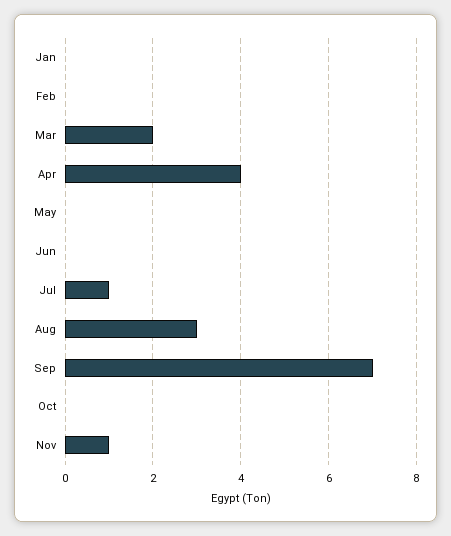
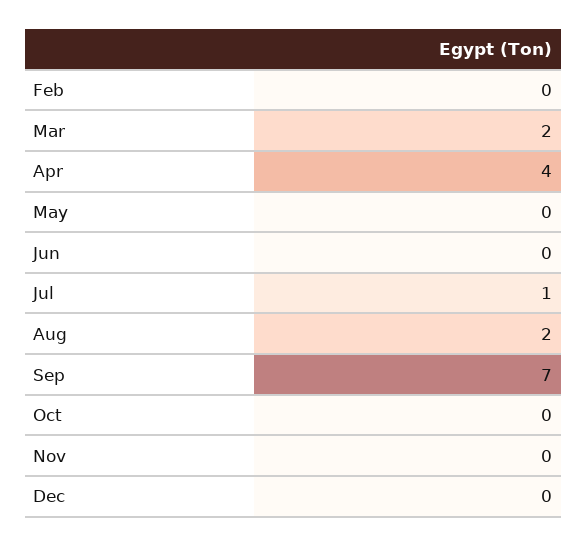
Jan: 0 -> none
Aug: 3 -> 2
Nov: 1 -> 0
Dec: none -> 0

